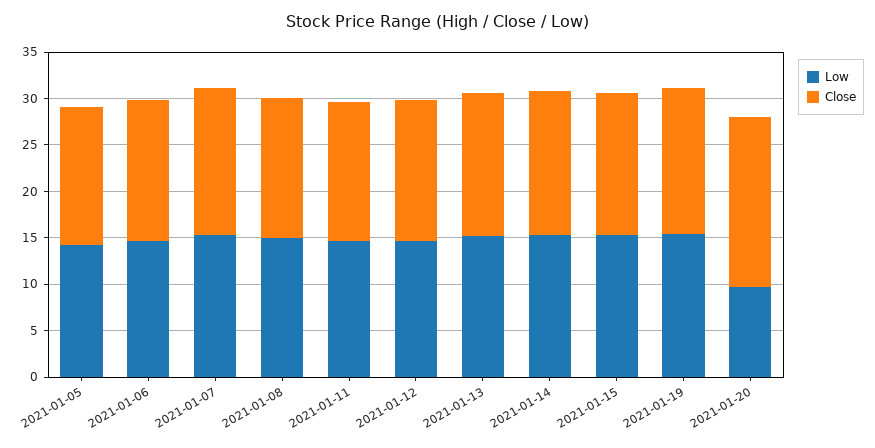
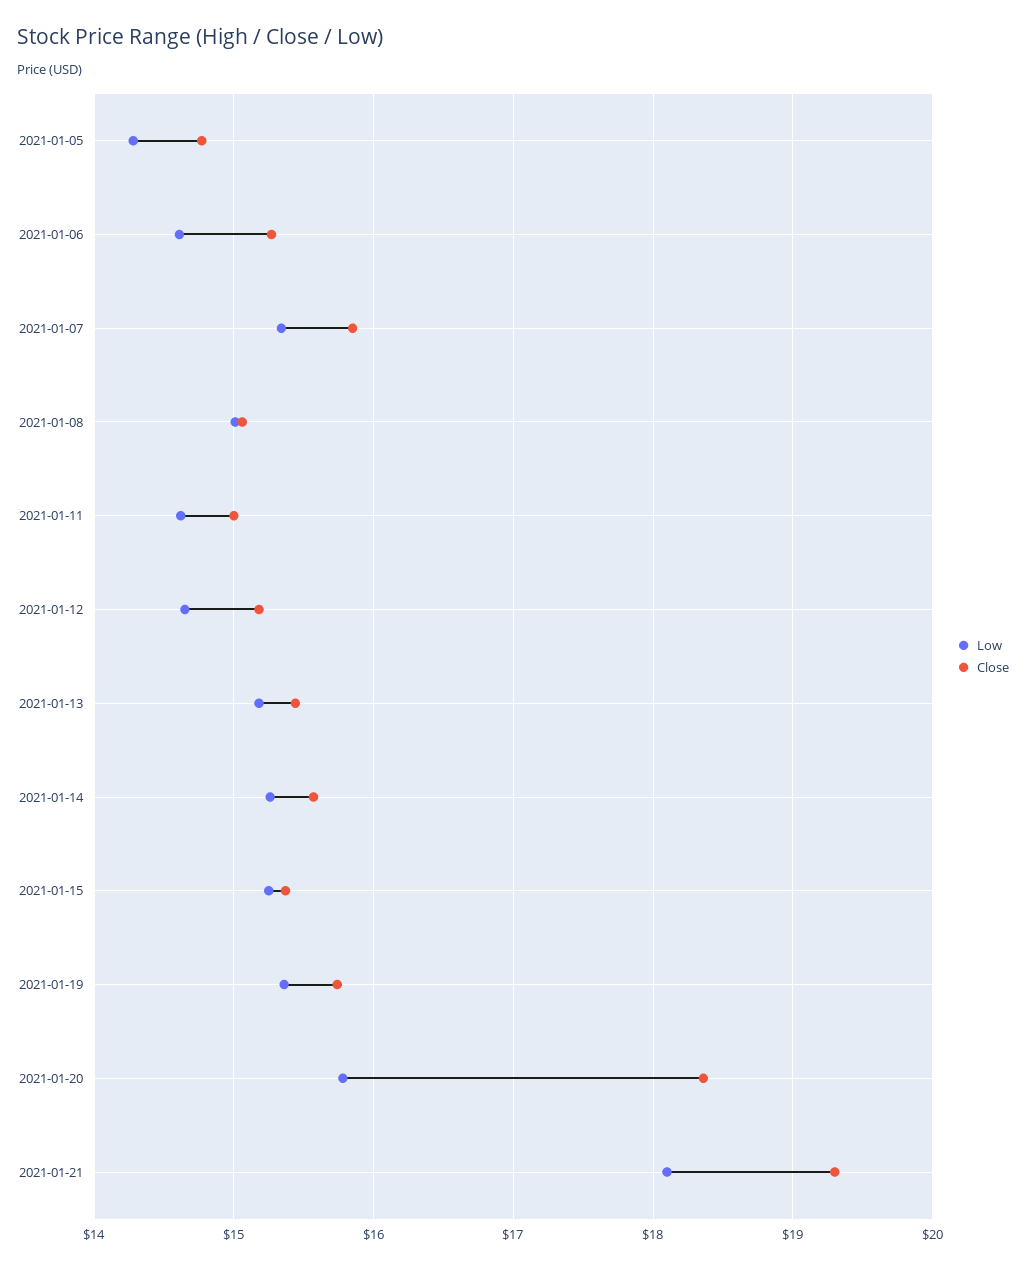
Low, 2021-01-20: 10 -> 15.8
Low, 2021-01-21: none -> 18.1
Close, 2021-01-21: none -> 19.3

